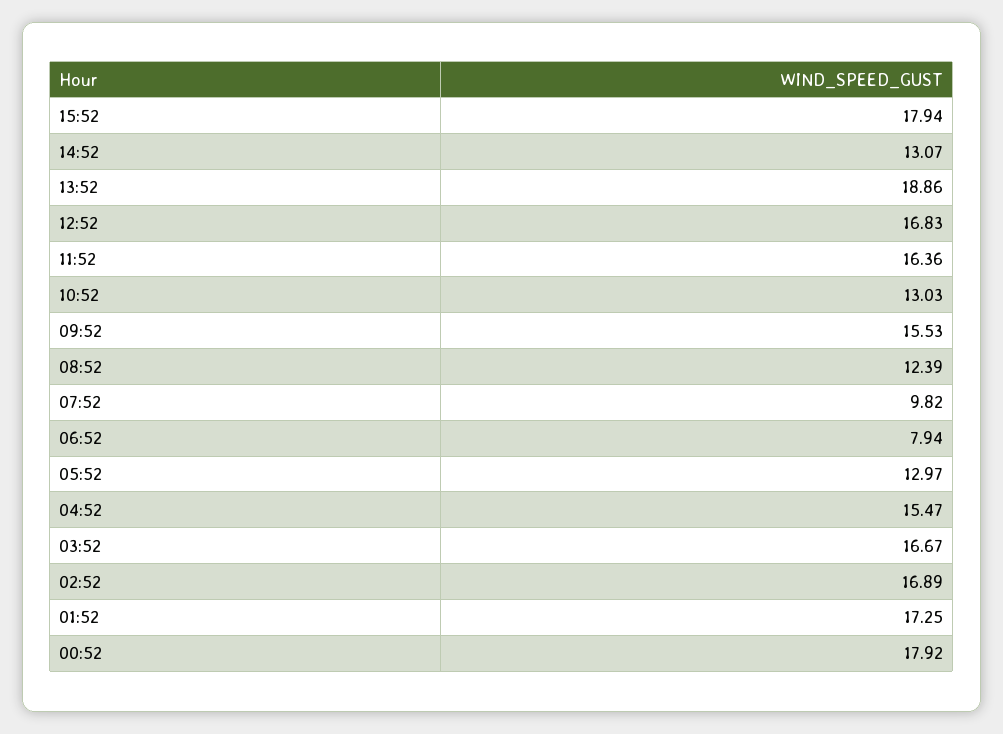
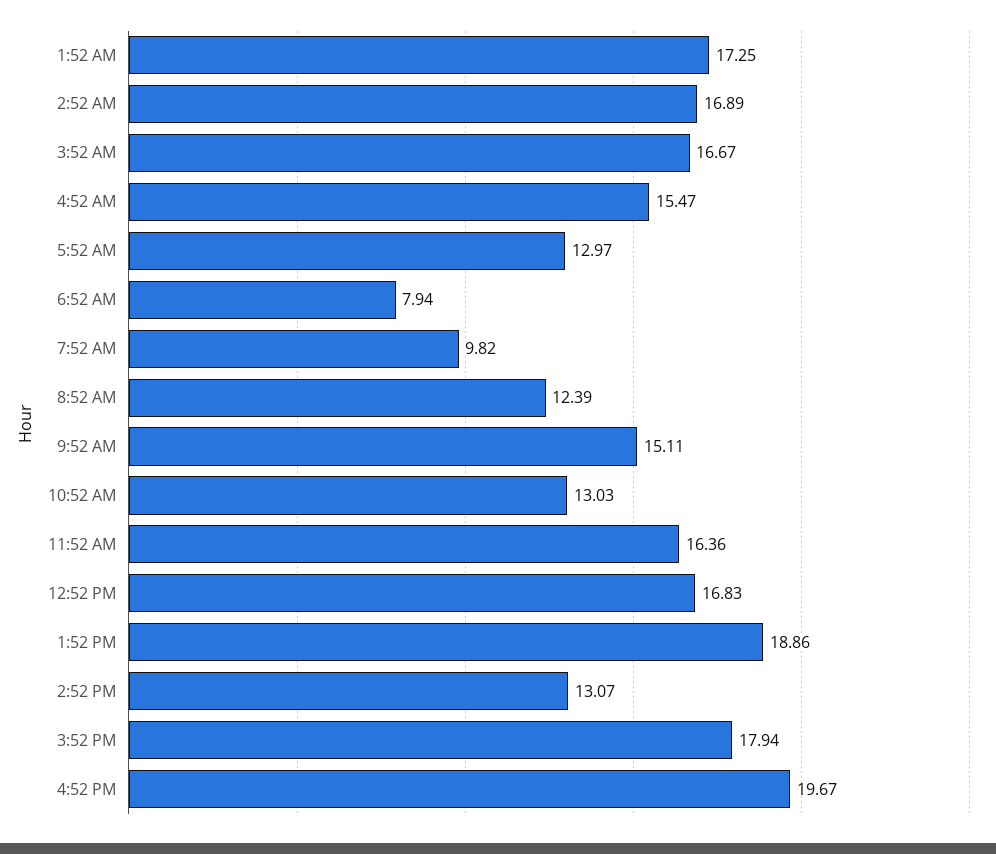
09:52: 15.53 -> 15.11
00:52: 17.92 -> none
4:52 PM: none -> 19.67

